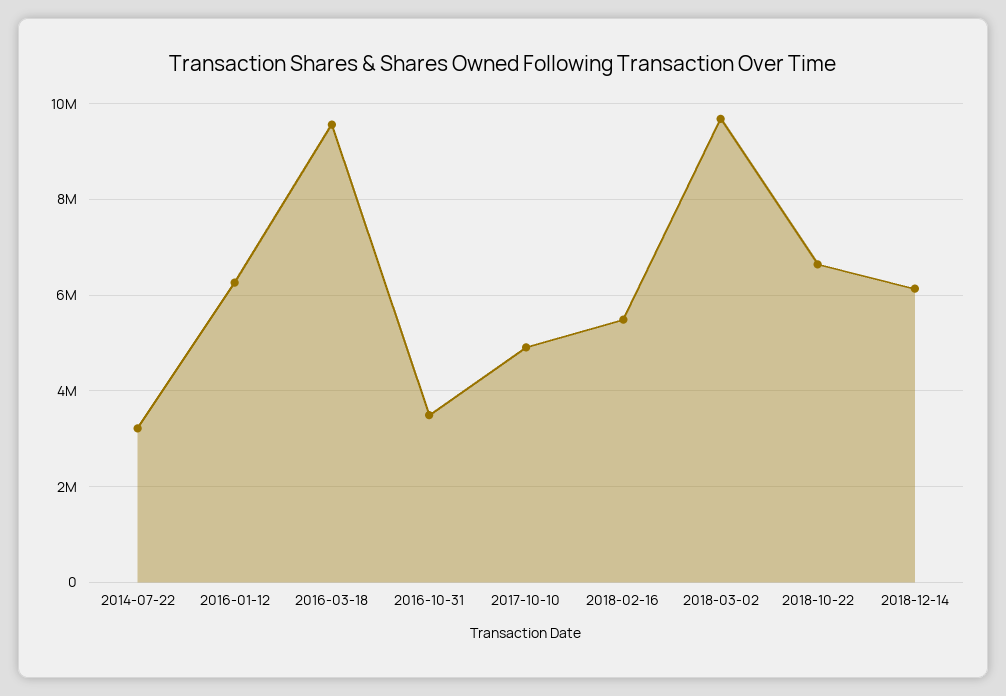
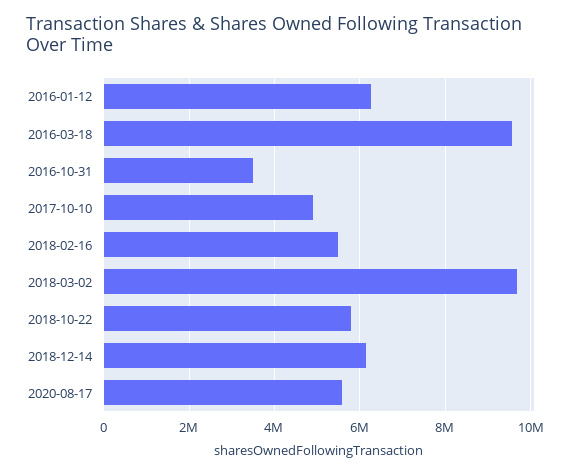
2014-07-22: 3200000 -> none
2018-10-22: 6600000 -> 5800000
2020-08-17: none -> 5600000

